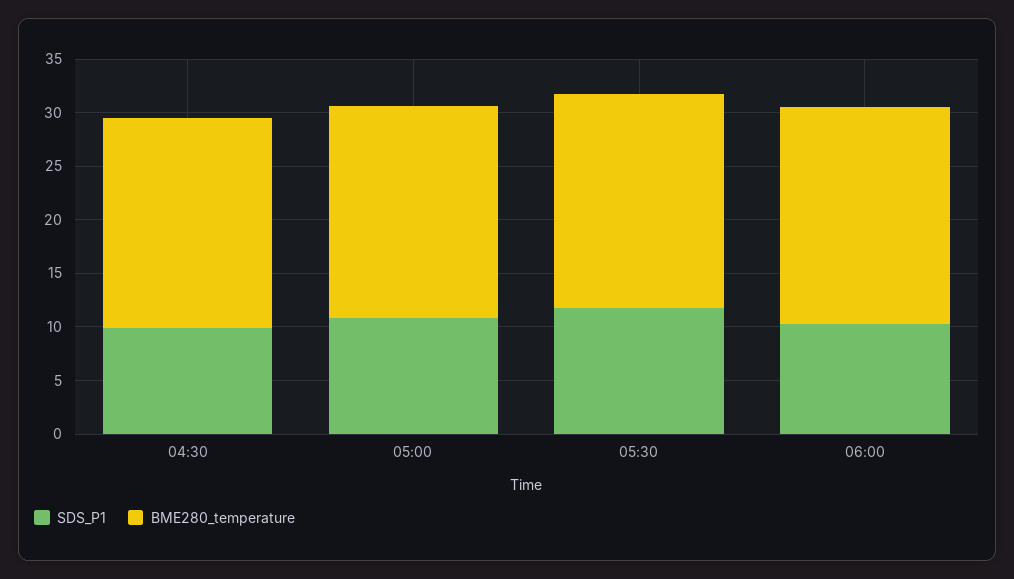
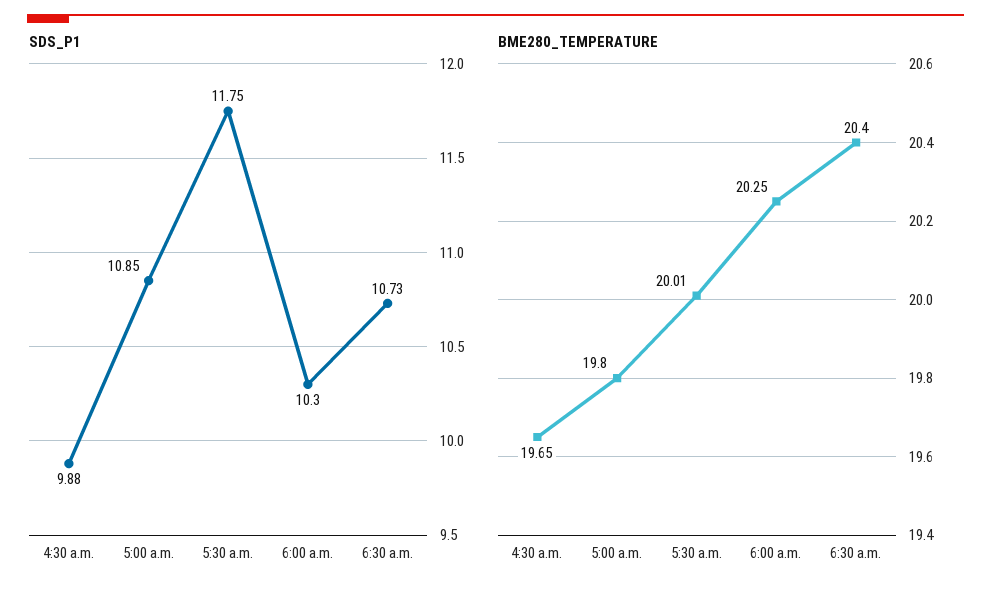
SDS_P1, 6:30 a.m.: none -> 10.73
BME280_temperature, 6:30 a.m.: none -> 20.4

